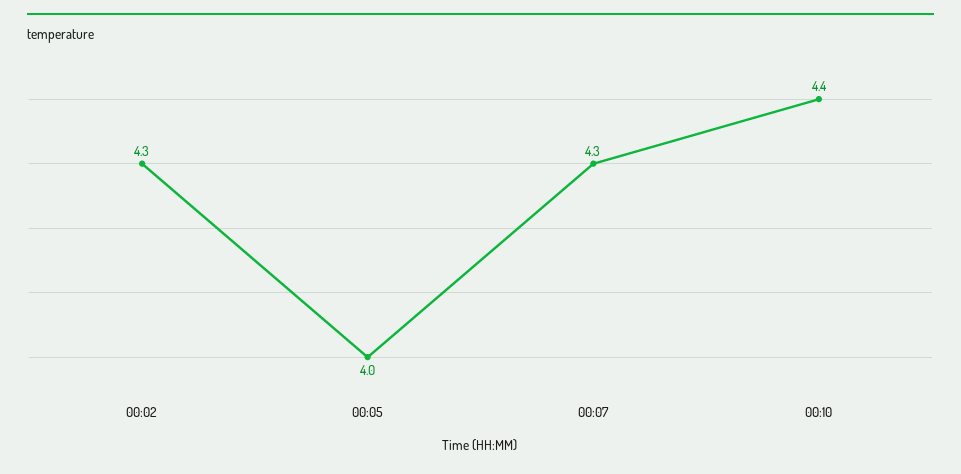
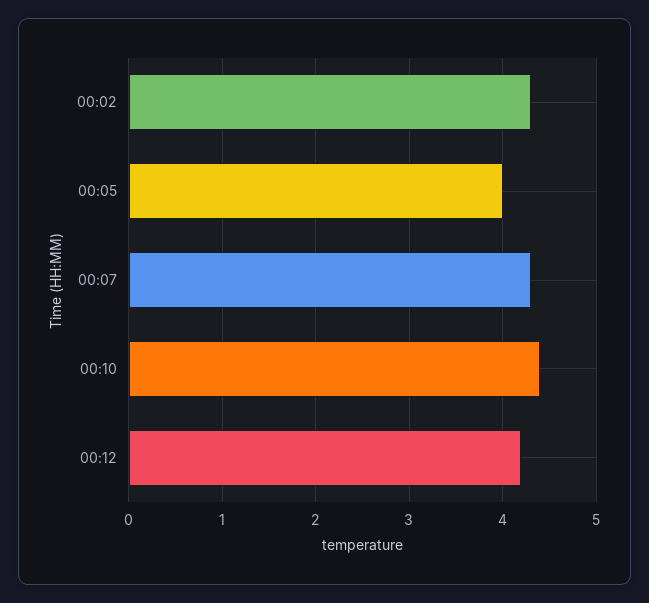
00:12: none -> 4.2

